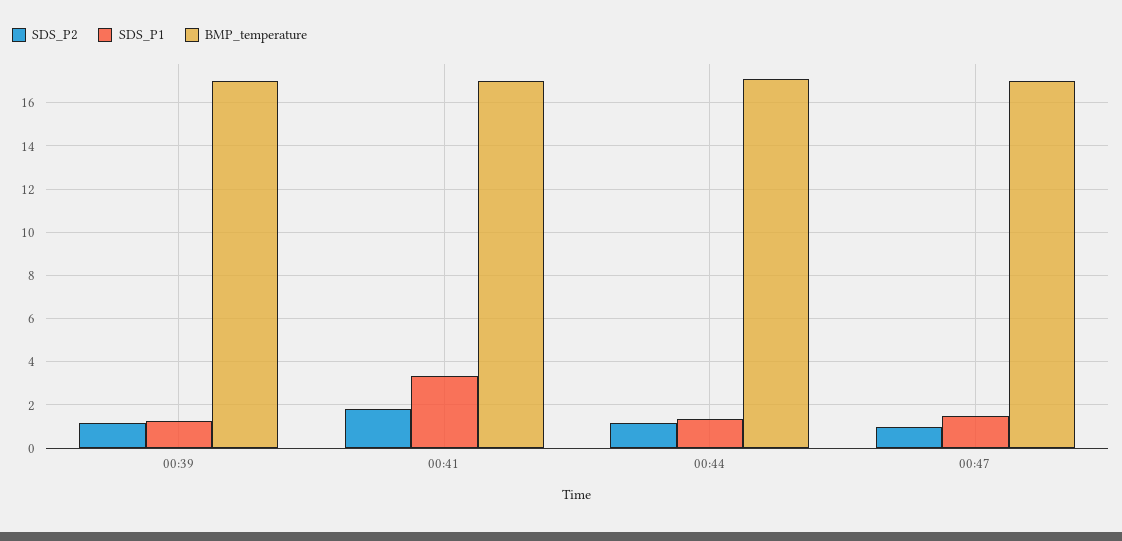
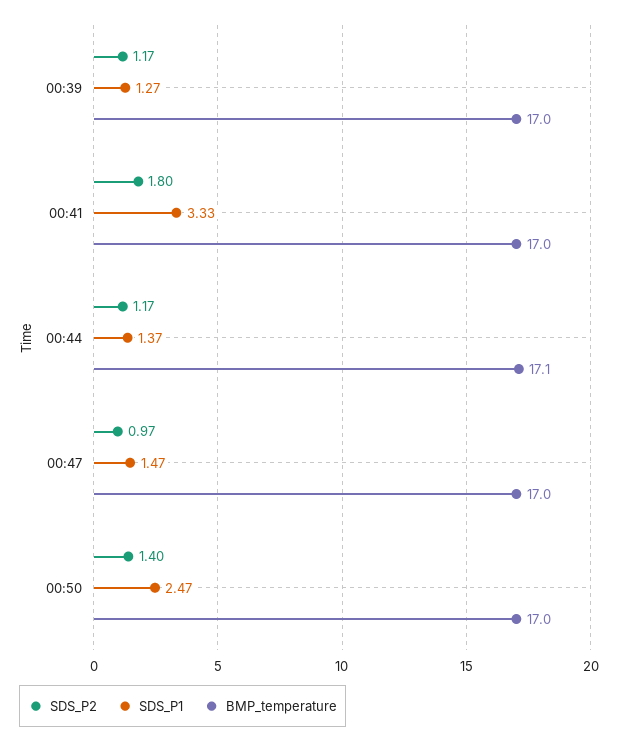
SDS_P2, 00:50: none -> 1.4
SDS_P1, 00:50: none -> 2.47
BMP_temperature, 00:50: none -> 17

